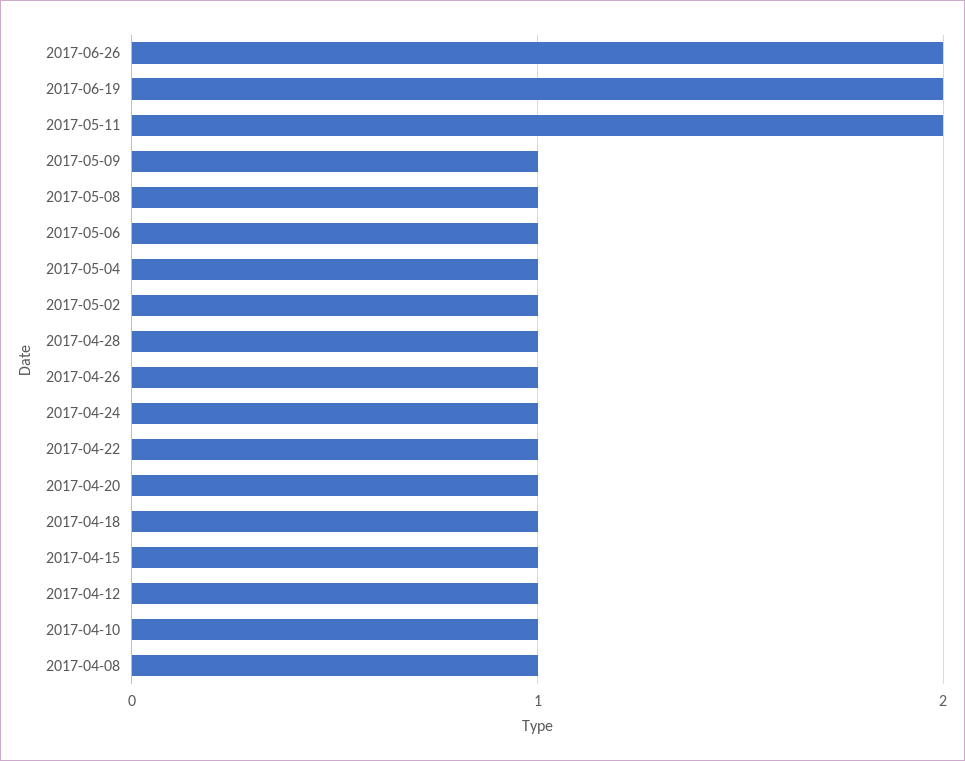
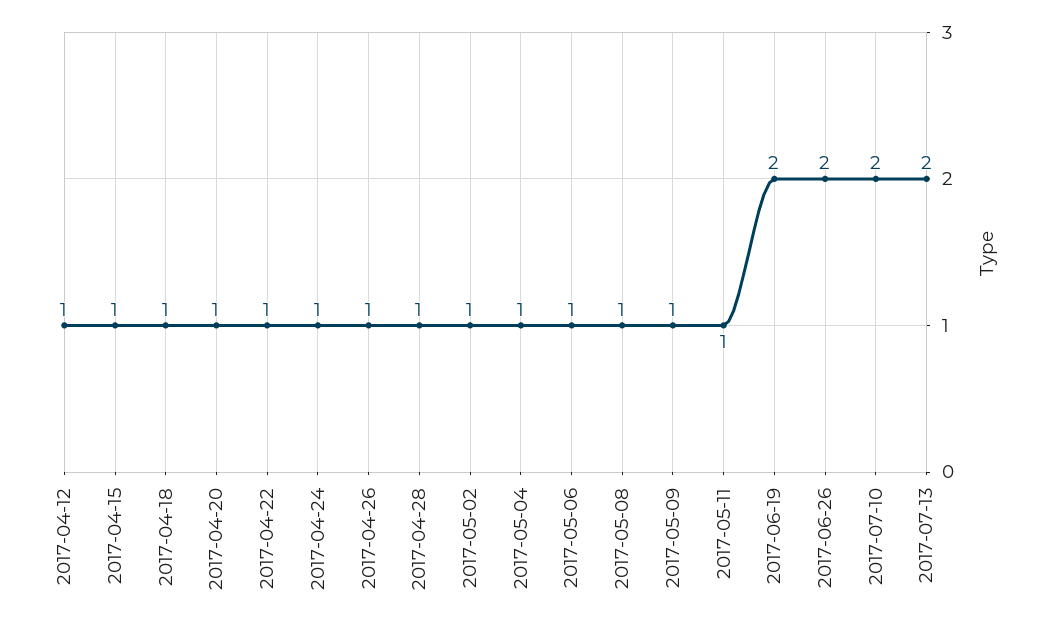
2017-05-11: 2 -> 1
2017-04-10: 1 -> none
2017-04-08: 1 -> none
2017-07-10: none -> 2
2017-07-13: none -> 2

